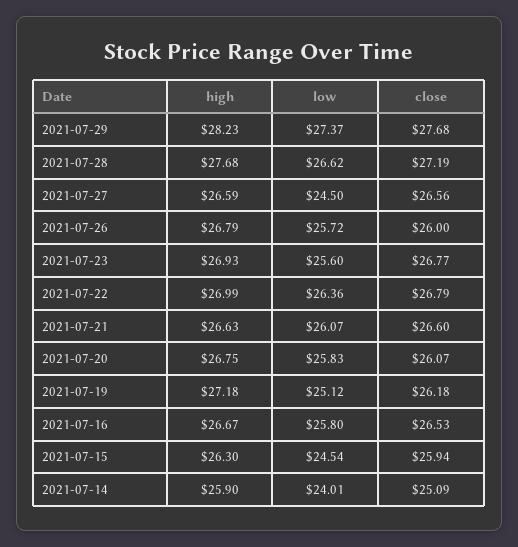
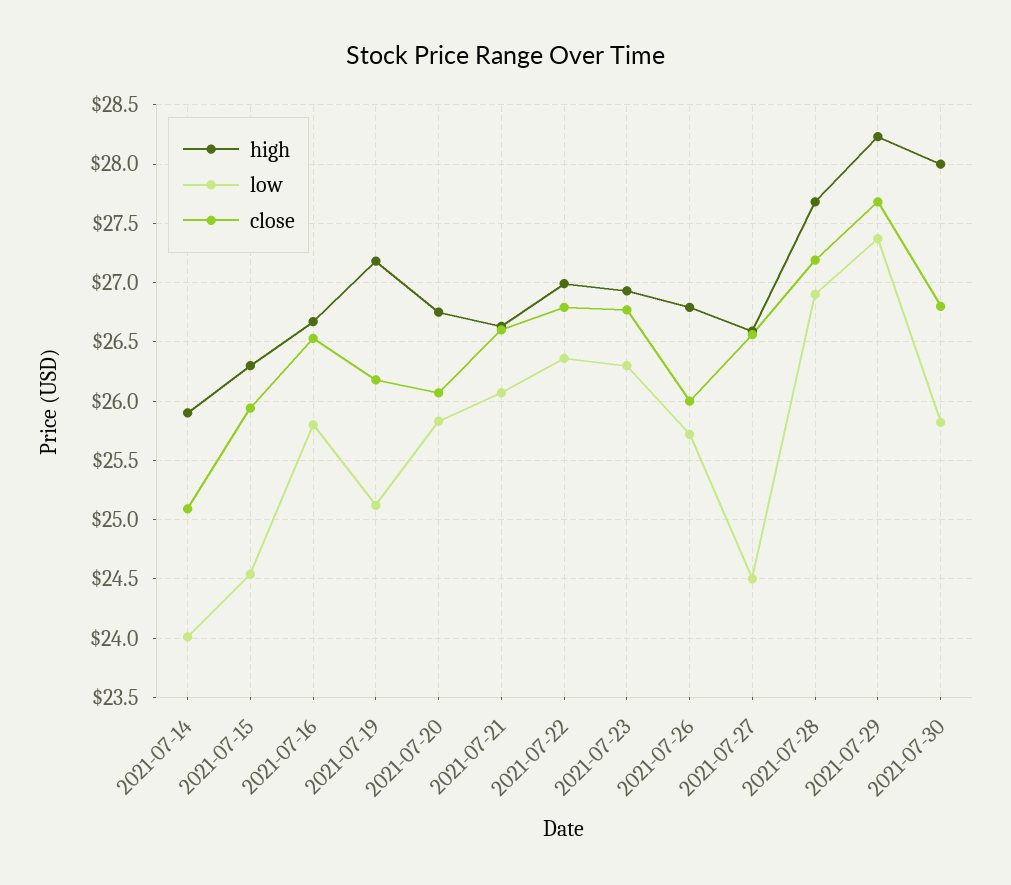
low, 2021-07-28: 26.62 -> 26.9
low, 2021-07-23: 25.6 -> 26.3
high, 2021-07-30: none -> 28
low, 2021-07-30: none -> 25.8
close, 2021-07-30: none -> 26.8

